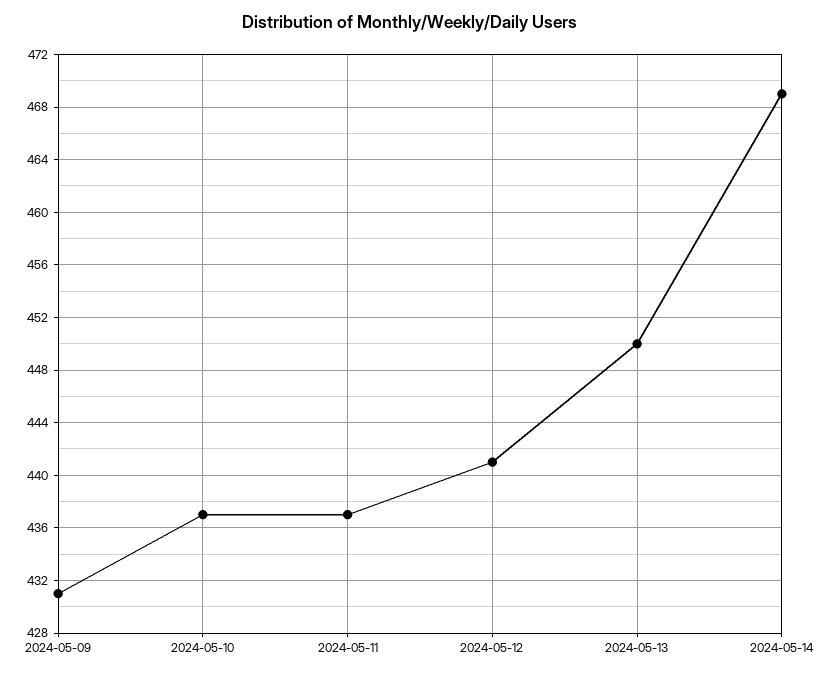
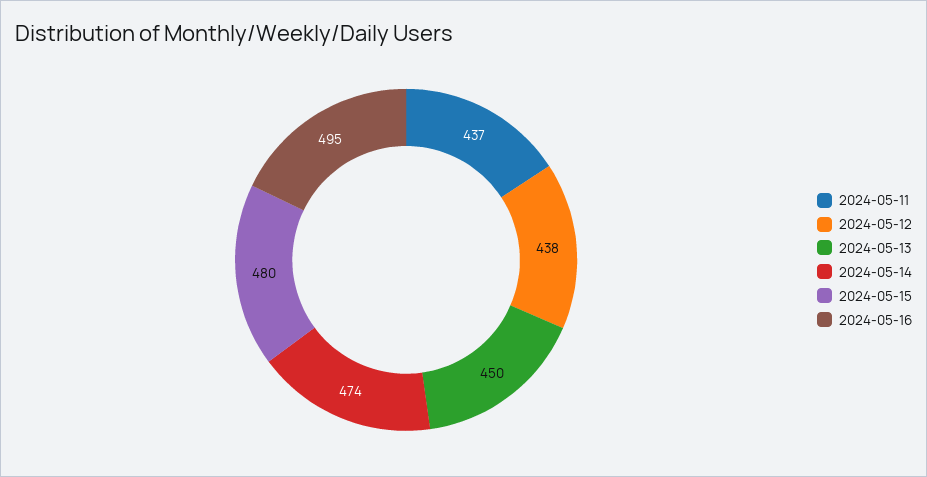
2024-05-09: 431 -> none
2024-05-10: 437 -> none
2024-05-12: 441 -> 438
2024-05-14: 469 -> 474
2024-05-15: none -> 480
2024-05-16: none -> 495

